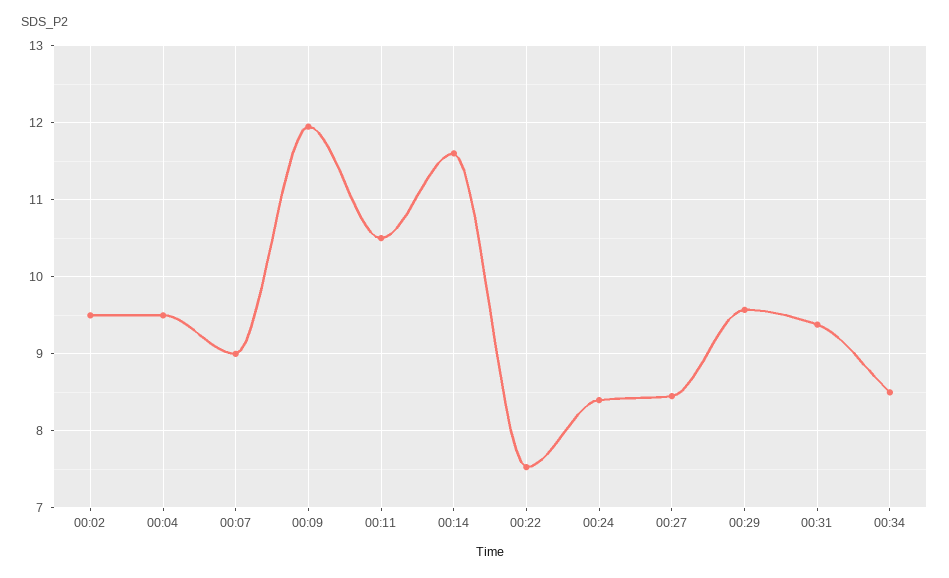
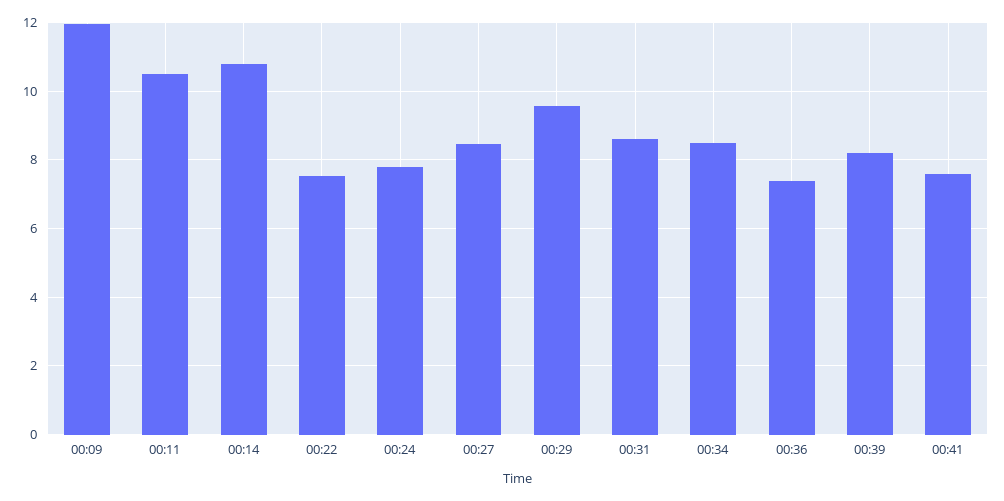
00:02: 9.5 -> none
00:04: 9.5 -> none
00:07: 9 -> none
00:14: 11.6 -> 10.8
00:24: 8.4 -> 7.8
00:31: 9.4 -> 8.6
00:36: none -> 7.4
00:39: none -> 8.2
00:41: none -> 7.6

